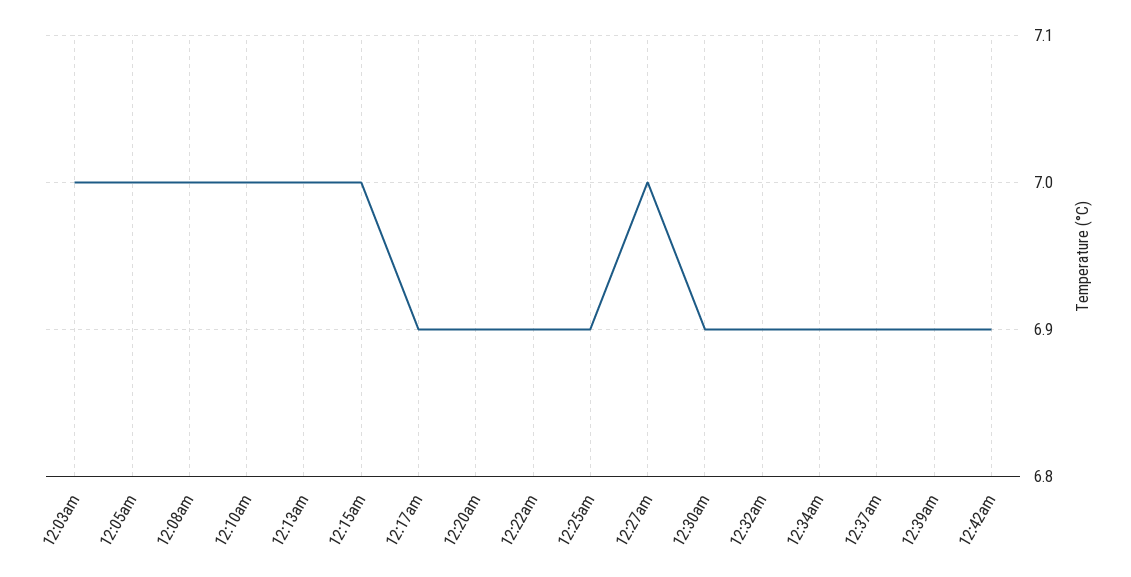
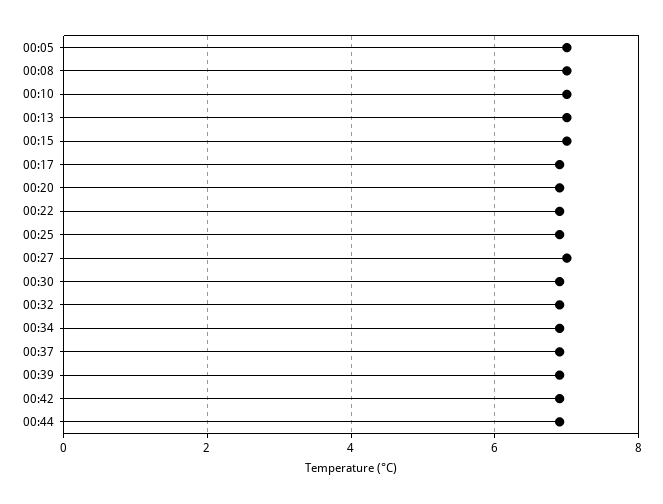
12:03am: 7 -> none
00:44: none -> 7

